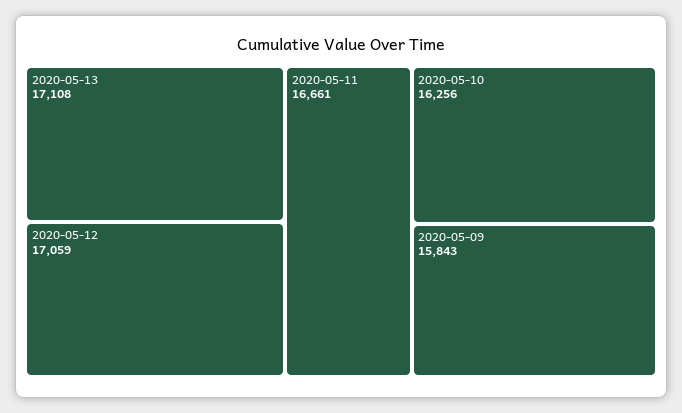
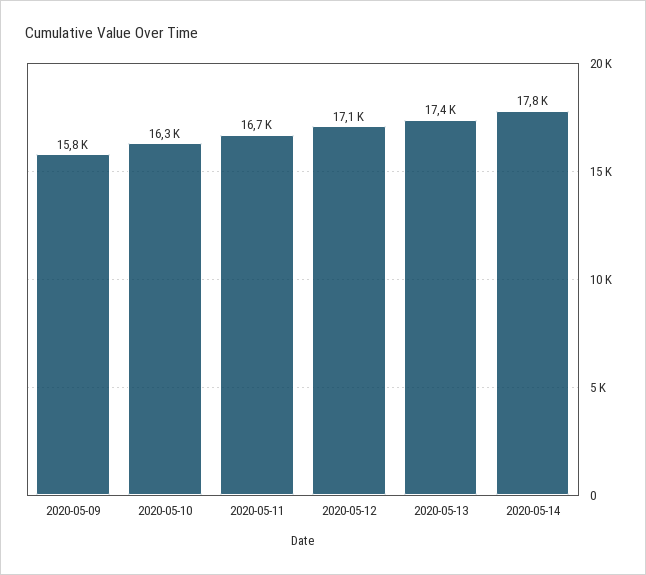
2020-05-13: 17108 -> 17400
2020-05-14: none -> 17800

